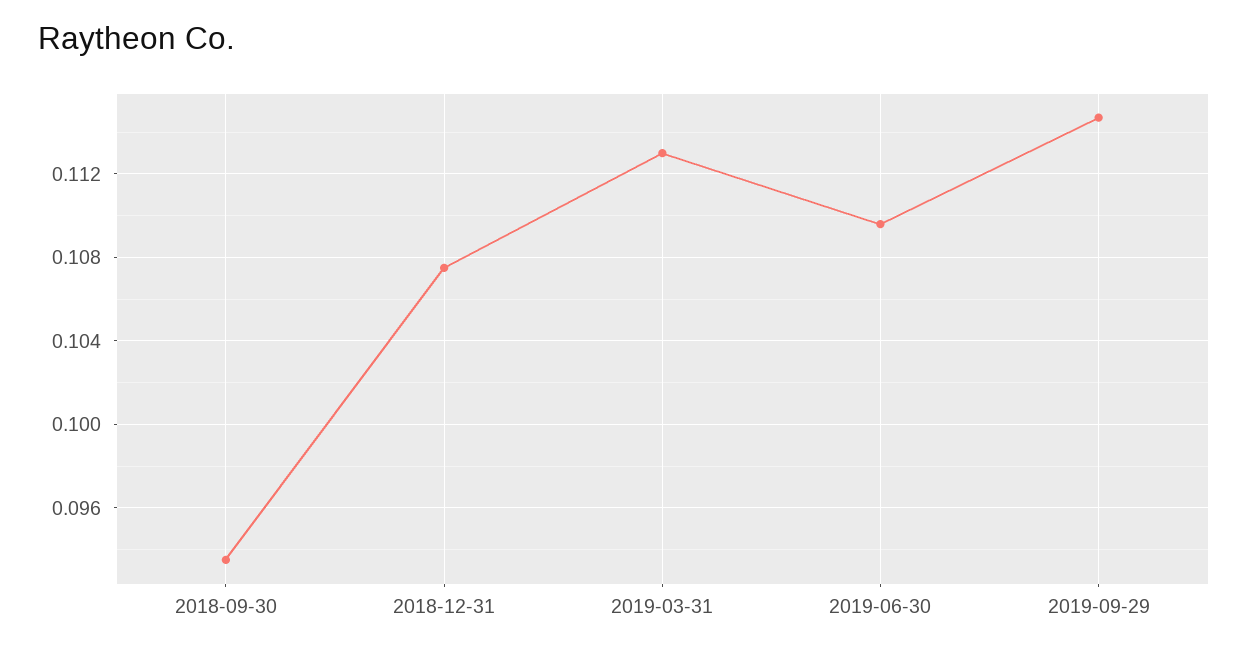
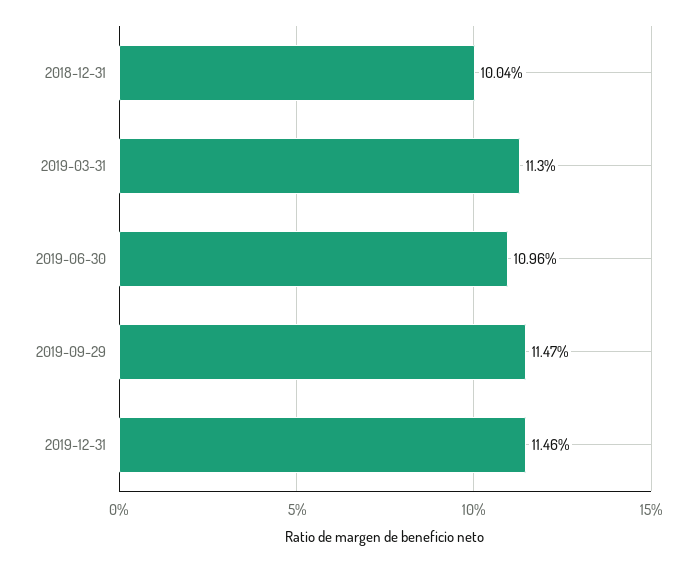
2018-09-30: 0.0935 -> none
2018-12-31: 0.1075 -> 0.1004
2019-12-31: none -> 0.1146

